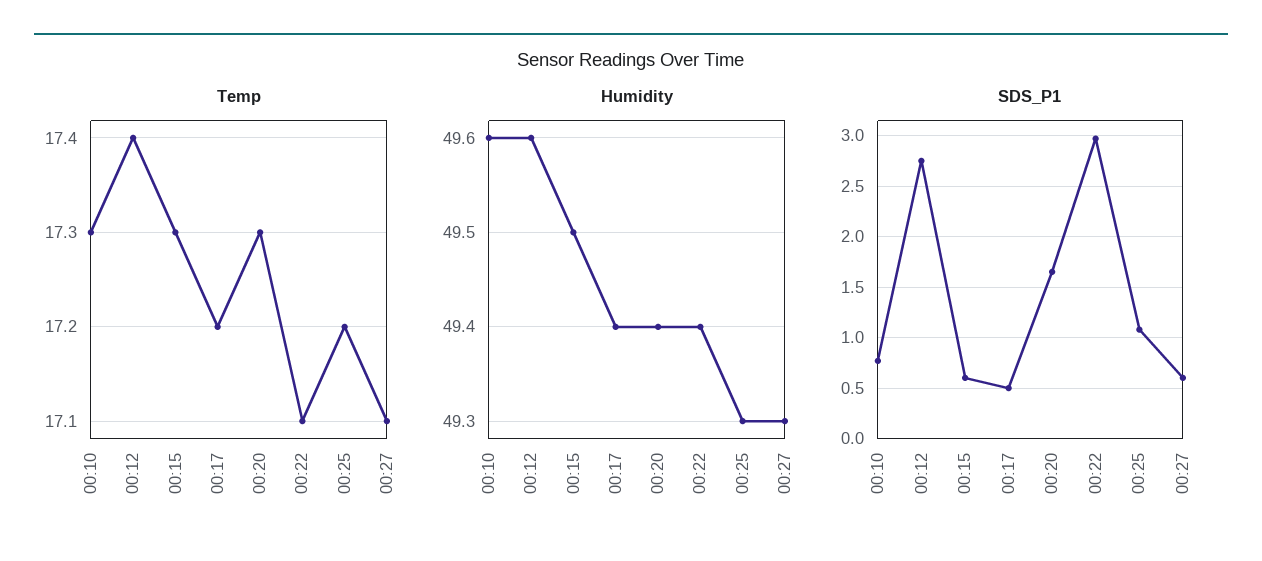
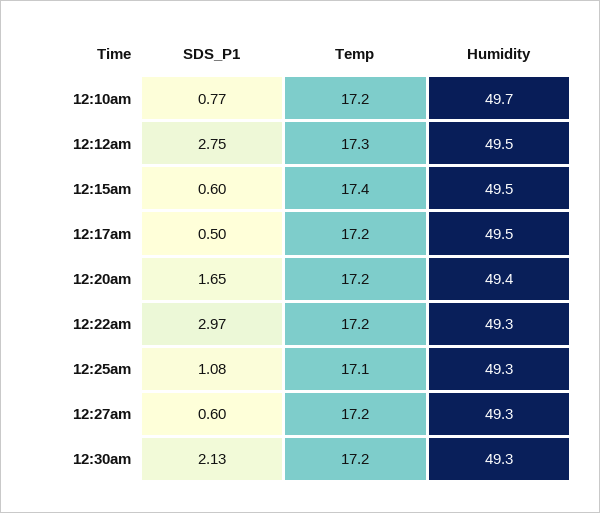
Temp, 00:10: 17.3 -> 17.2
Temp, 00:12: 17.4 -> 17.3
Temp, 00:15: 17.3 -> 17.4
Temp, 00:20: 17.3 -> 17.2
Temp, 00:22: 17.1 -> 17.2
Temp, 00:25: 17.2 -> 17.1
Temp, 00:27: 17.1 -> 17.2
Humidity, 00:10: 49.6 -> 49.7
Humidity, 00:12: 49.6 -> 49.5
Humidity, 00:17: 49.4 -> 49.5
Humidity, 00:22: 49.4 -> 49.3
SDS_P1, 12:30am: none -> 2.13
Temp, 12:30am: none -> 17.2
Humidity, 12:30am: none -> 49.3

